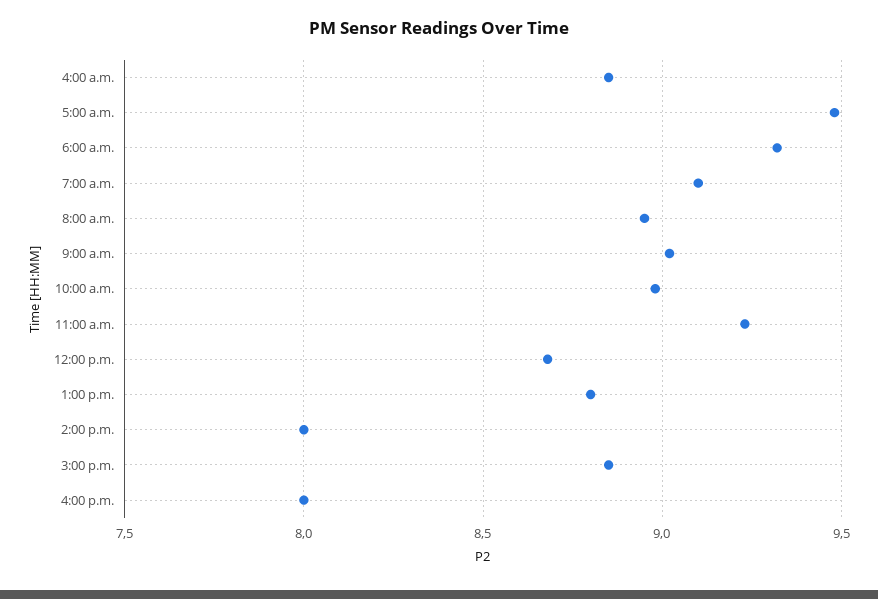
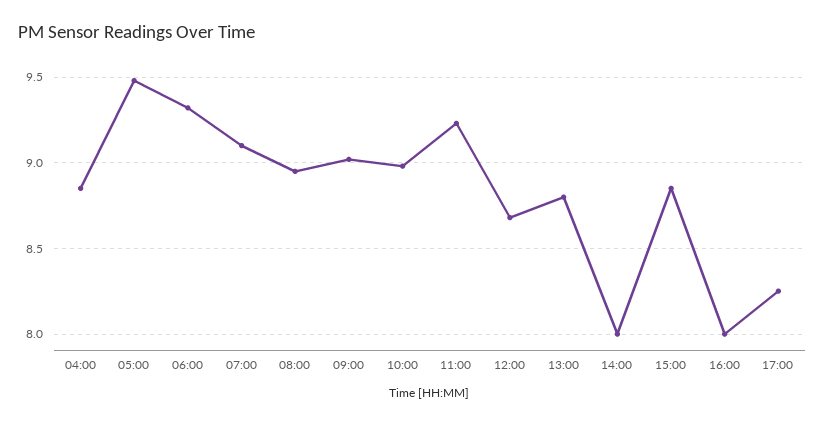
17:00: none -> 8.25

